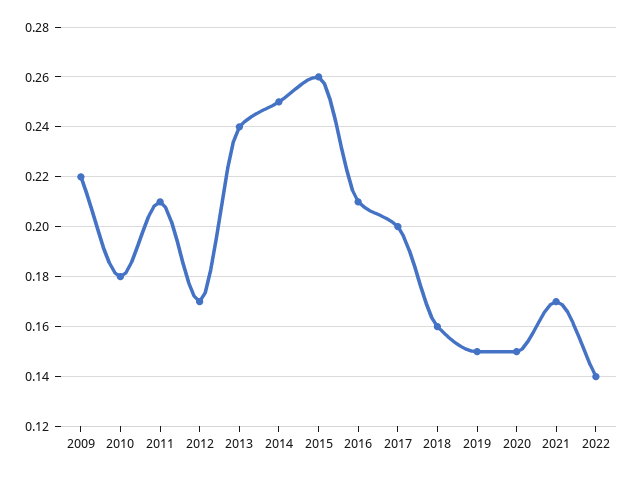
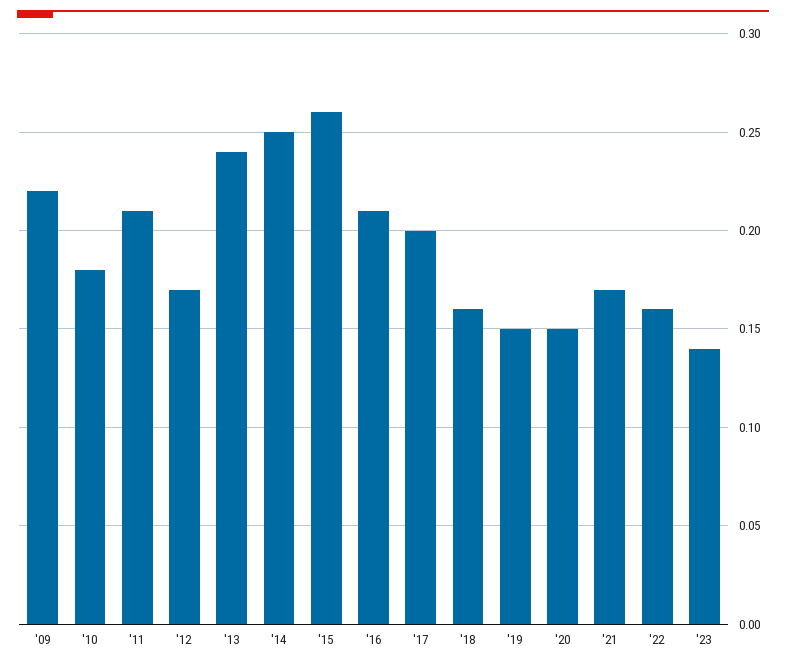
2022: 0.14 -> 0.16
'23: none -> 0.14

